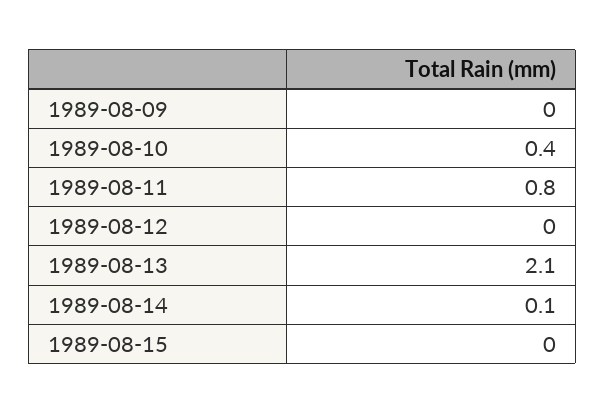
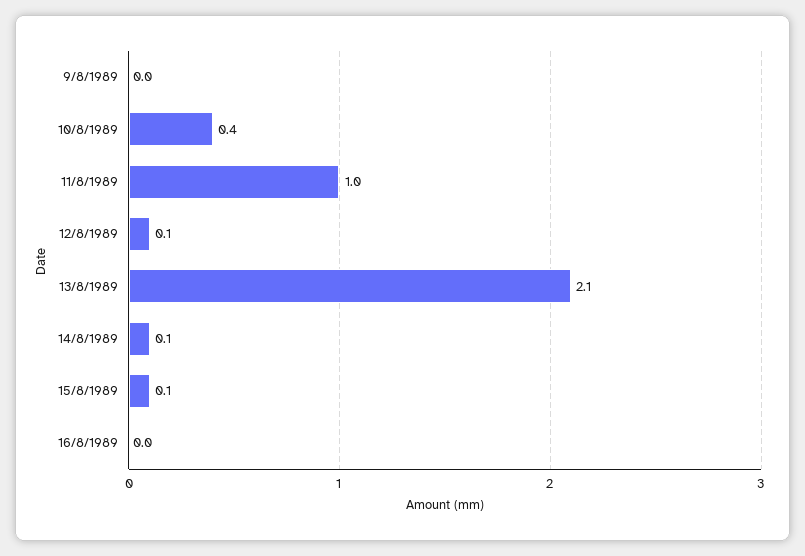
1989-08-11: 0.8 -> 1
1989-08-12: 0 -> 0.1
1989-08-15: 0 -> 0.1
16/8/1989: none -> 0

